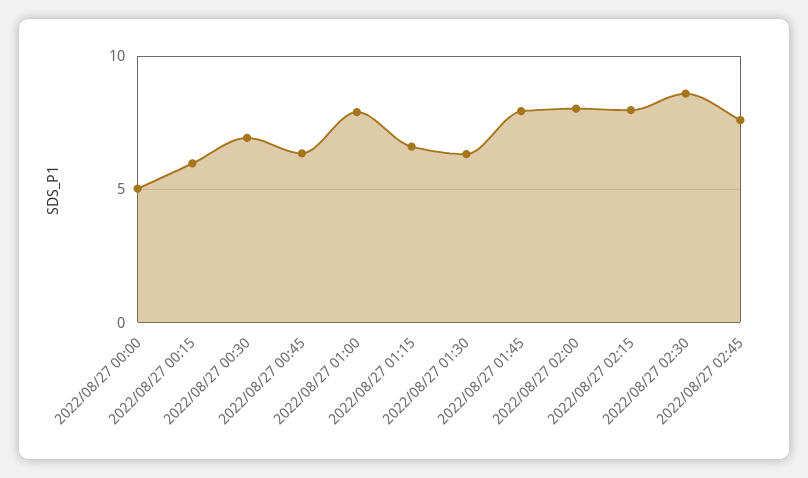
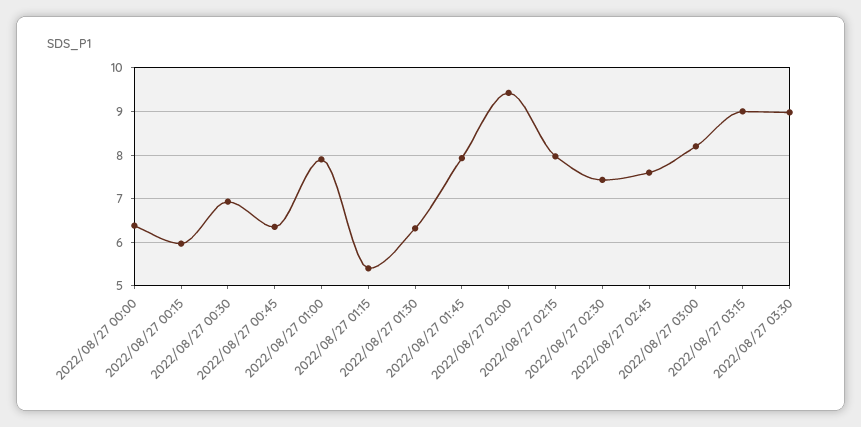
2022/08/27 00:00: 5 -> 6.4
2022/08/27 01:15: 6.5 -> 5.4
2022/08/27 02:00: 8 -> 9.4
2022/08/27 02:30: 8.5 -> 7.4
2022/08/27 03:00: none -> 8.2
2022/08/27 03:15: none -> 9
2022/08/27 03:30: none -> 9

